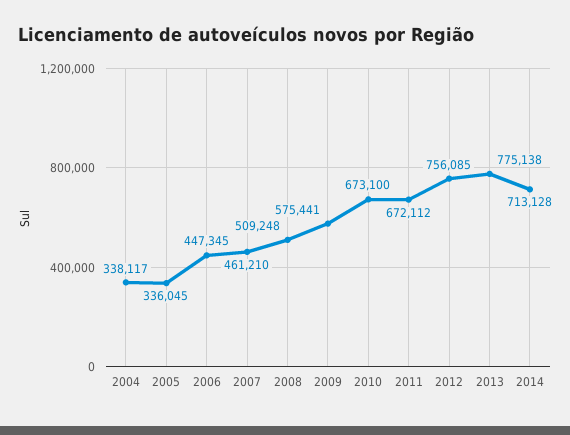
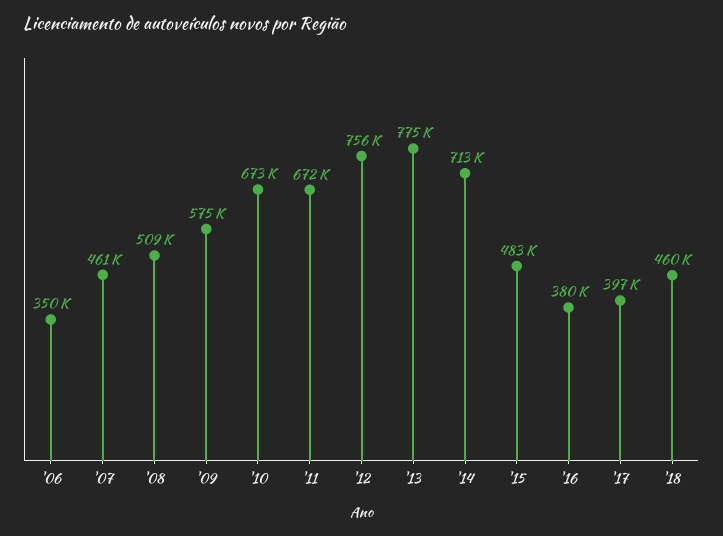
2004: 338117 -> none
2005: 336045 -> none
2006: 447345 -> 350000
'15: none -> 483000
'16: none -> 380000
'17: none -> 397000
'18: none -> 460000

